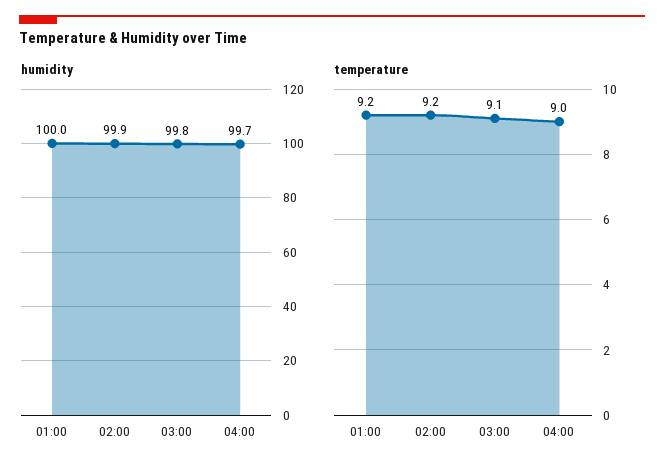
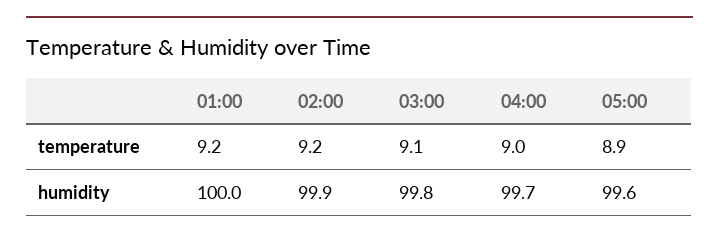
temperature, 05:00: none -> 8.9
humidity, 05:00: none -> 99.6

